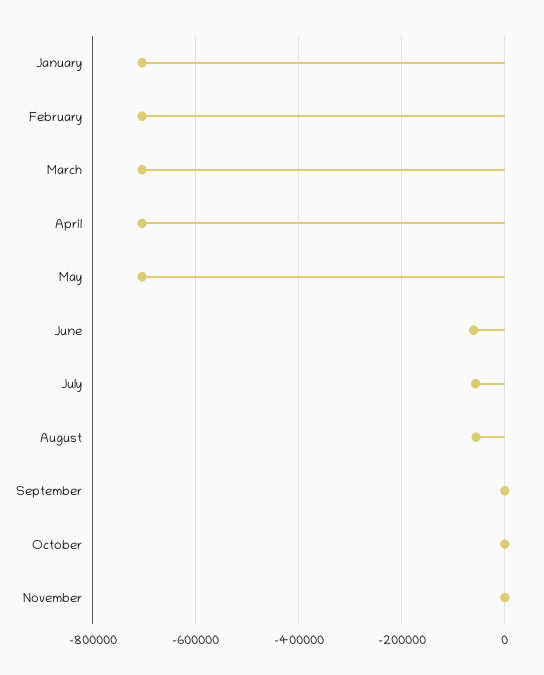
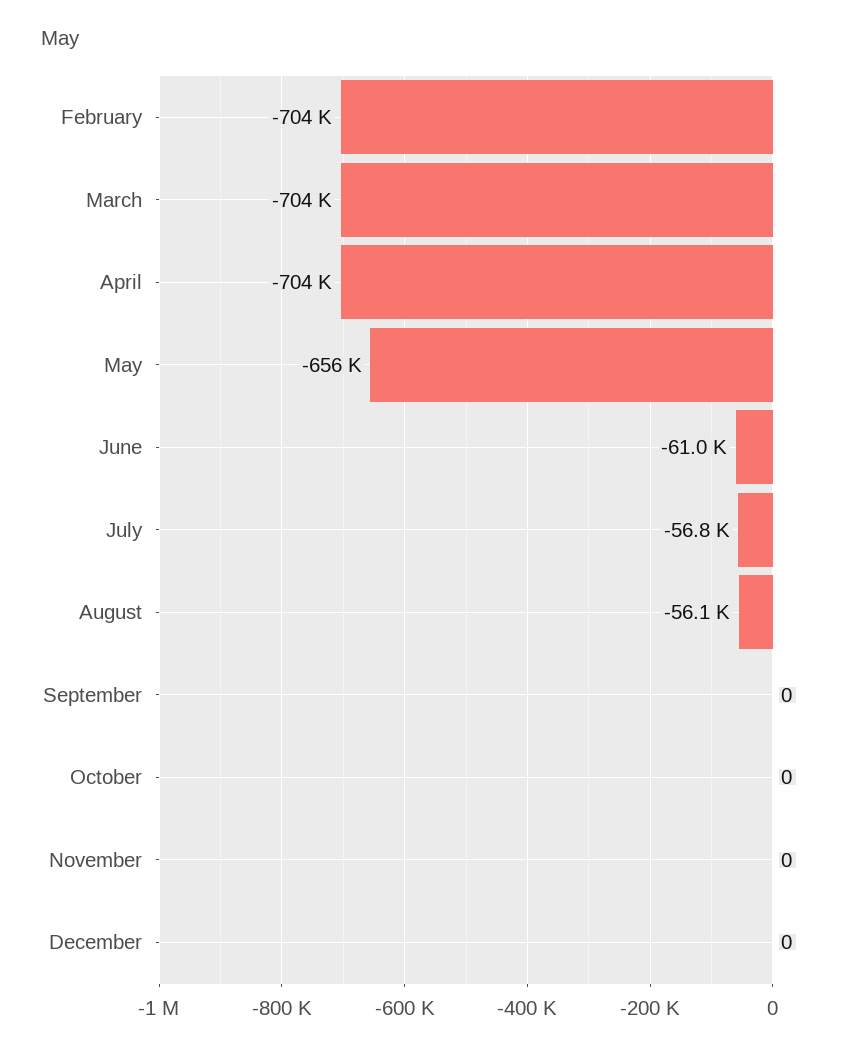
January: -700000 -> none
May: -700000 -> -656000
December: none -> 0

